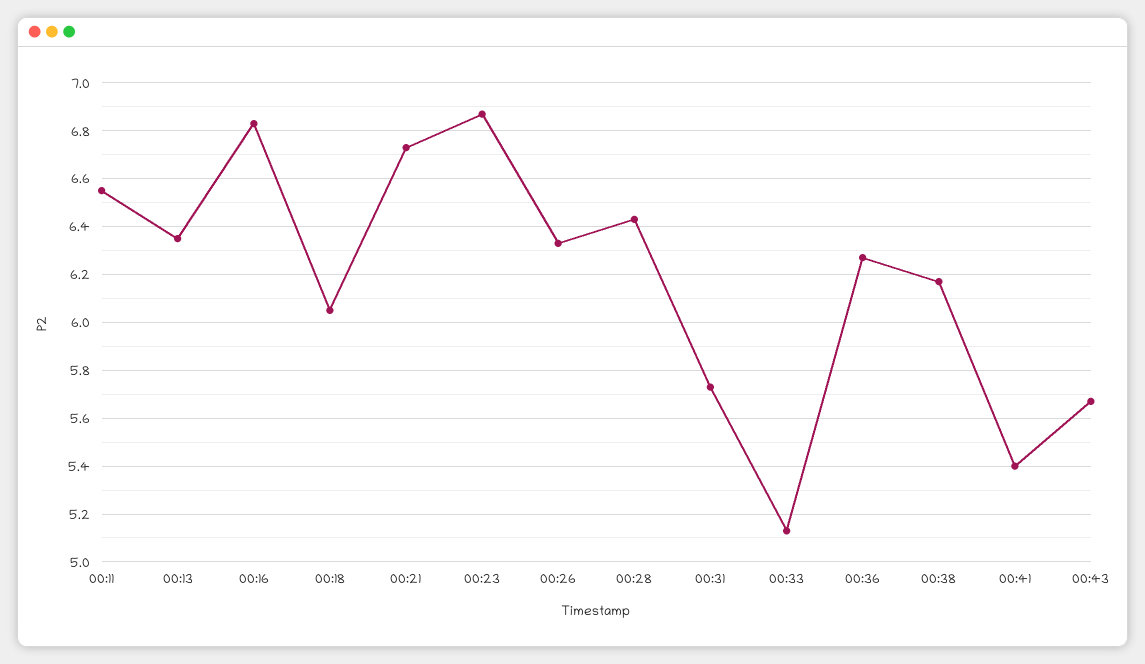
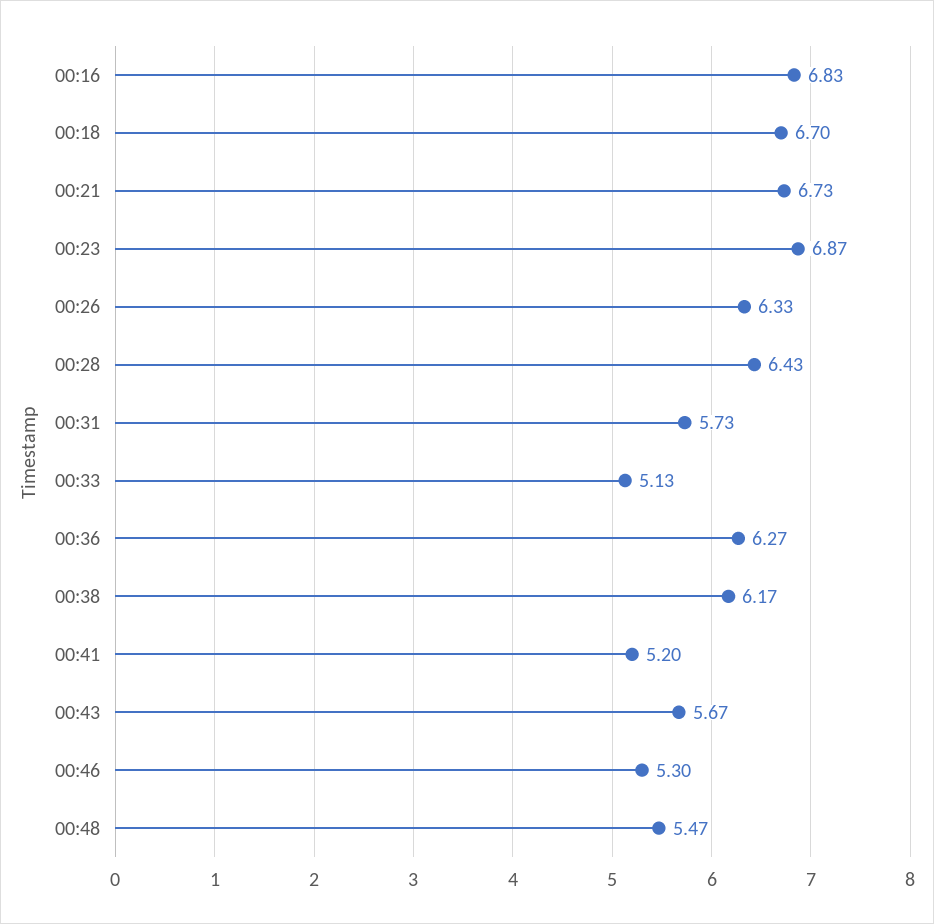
00:11: 6.55 -> none
00:13: 6.35 -> none
00:18: 6.05 -> 6.7
00:41: 5.4 -> 5.2
00:46: none -> 5.3
00:48: none -> 5.47

